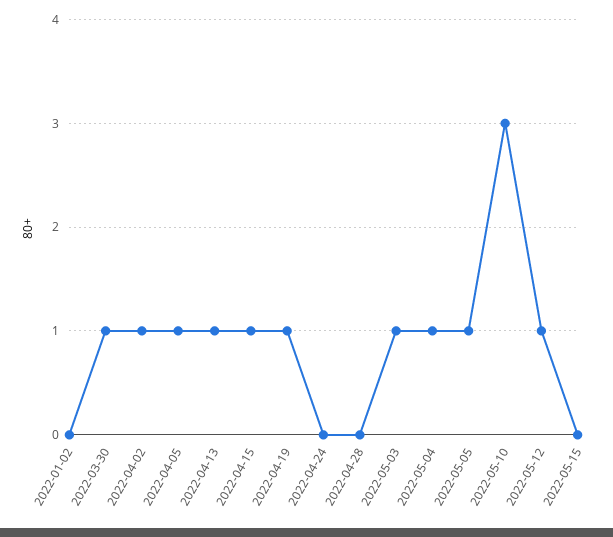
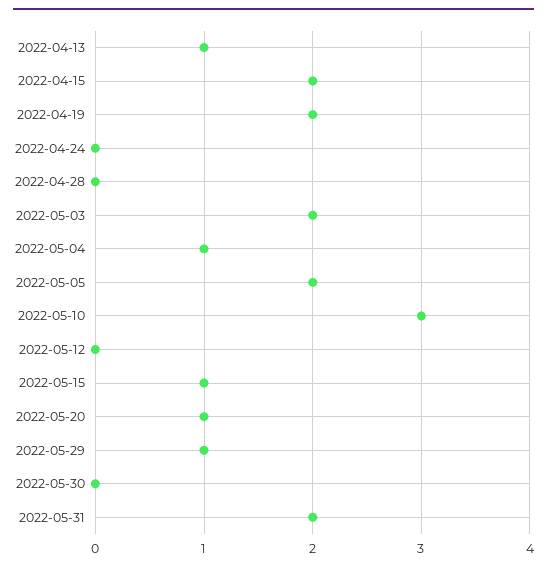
2022-01-02: 0 -> none
2022-03-30: 1 -> none
2022-04-02: 1 -> none
2022-04-05: 1 -> none
2022-04-15: 1 -> 2
2022-04-19: 1 -> 2
2022-05-03: 1 -> 2
2022-05-05: 1 -> 2
2022-05-12: 1 -> 0
2022-05-15: 0 -> 1
2022-05-20: none -> 1
2022-05-29: none -> 1
2022-05-30: none -> 0
2022-05-31: none -> 2

